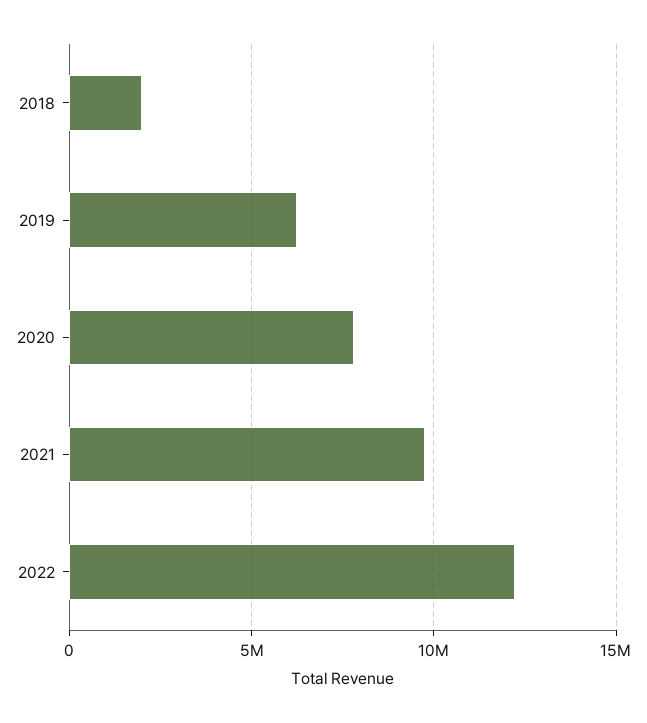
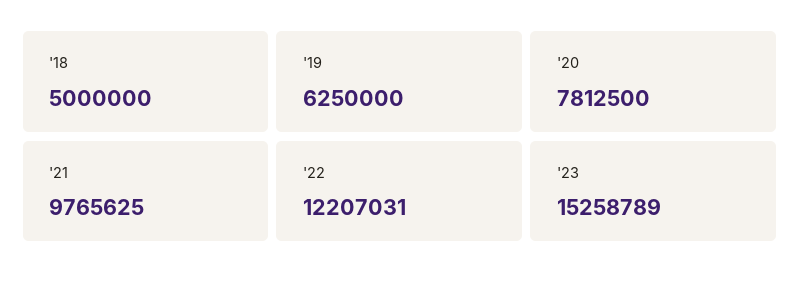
2018: 2000000 -> 5000000
'23: none -> 15258789

